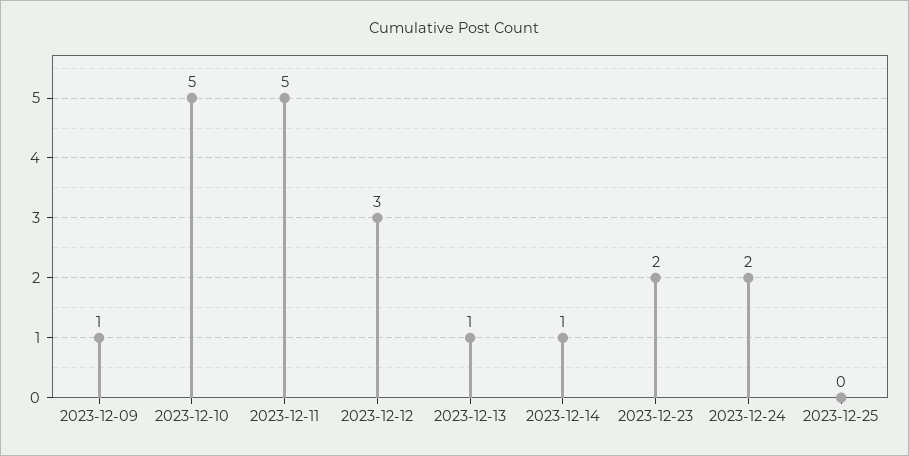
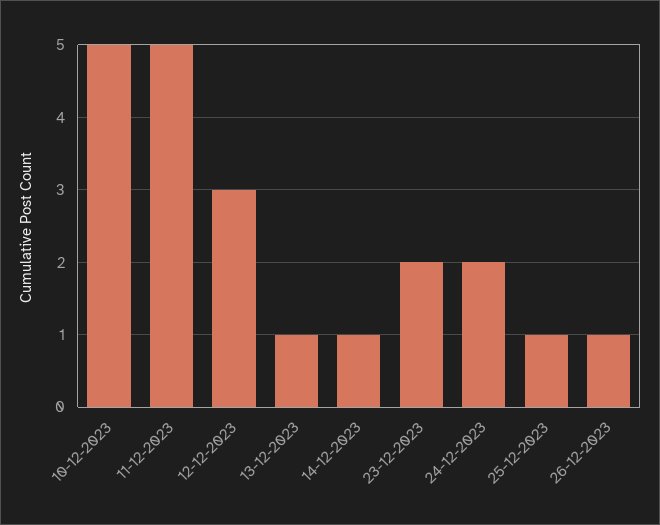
2023-12-09: 1 -> none
2023-12-25: 0 -> 1
26-12-2023: none -> 1

